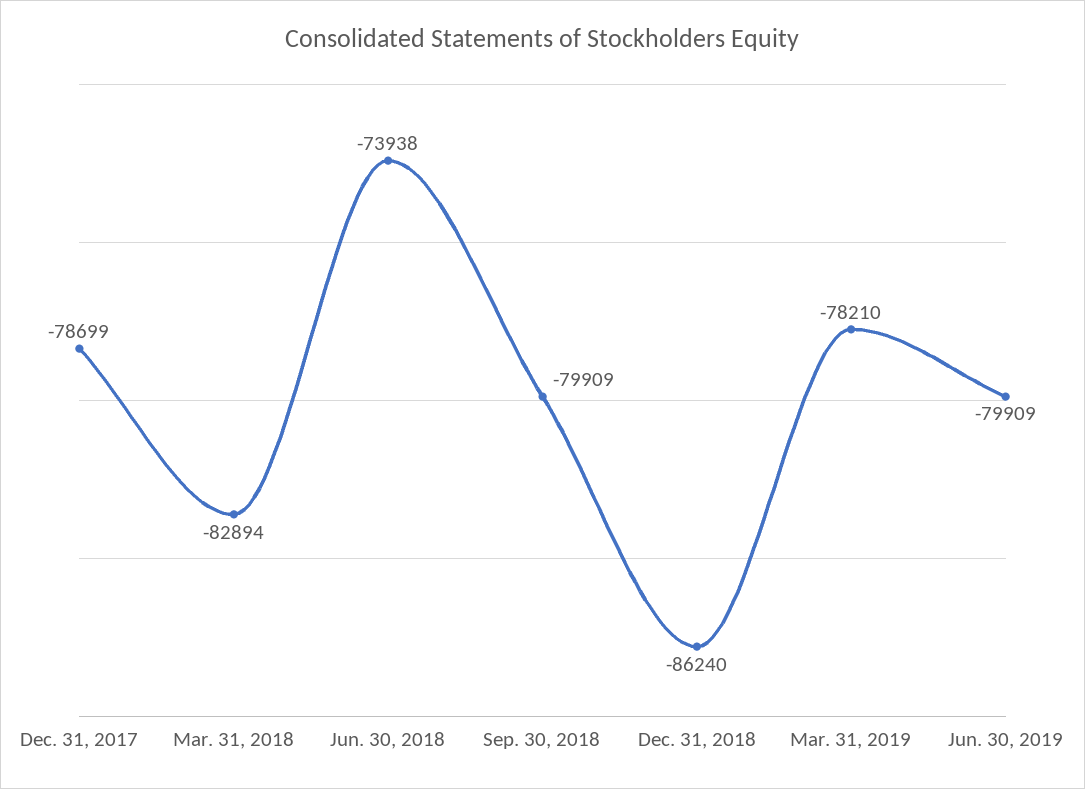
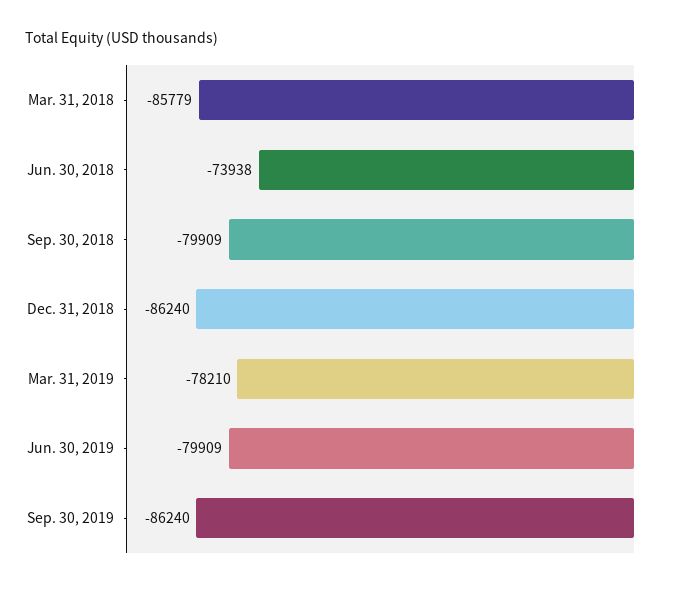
Dec. 31, 2017: -78699 -> none
Mar. 31, 2018: -82894 -> -85779
Sep. 30, 2019: none -> -86240

